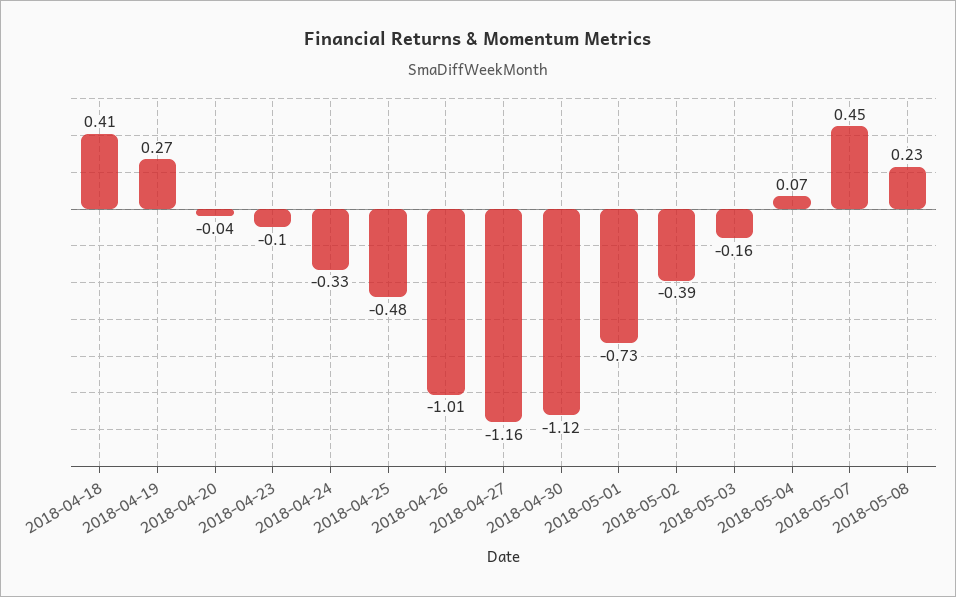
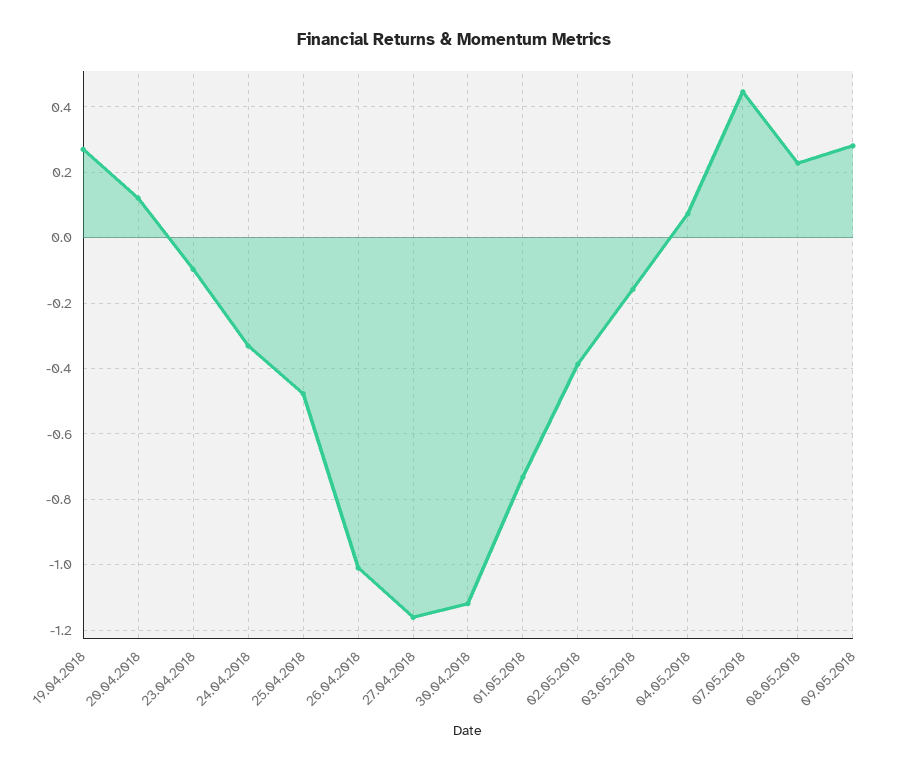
2018-04-18: 0.41 -> none
2018-04-20: -0.04 -> 0.12
09.05.2018: none -> 0.28

